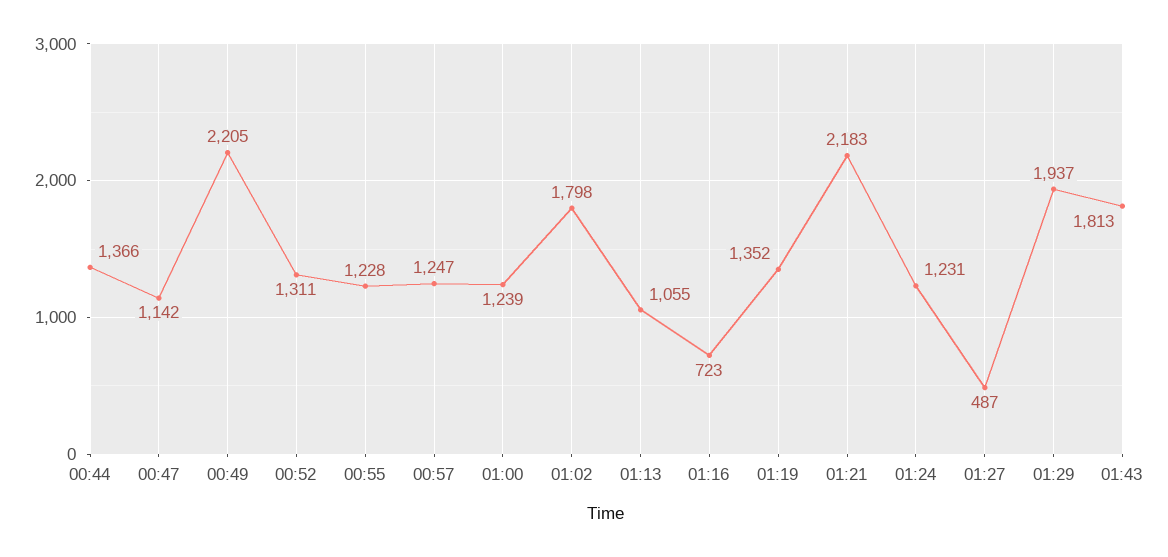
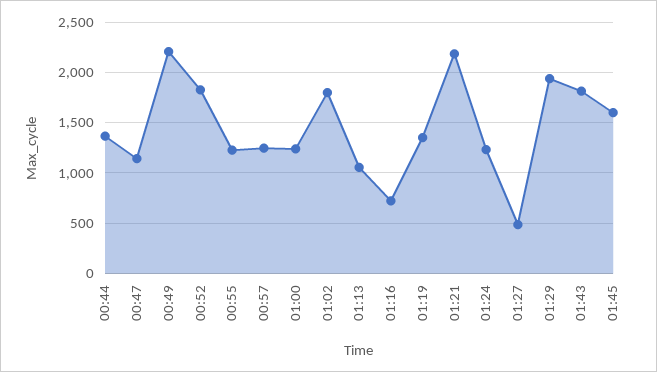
00:52: 1311 -> 1800
01:45: none -> 1600

